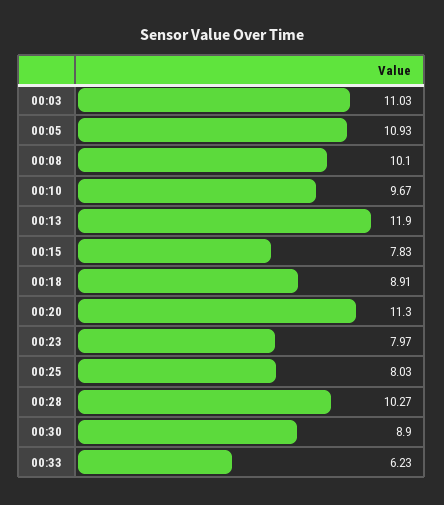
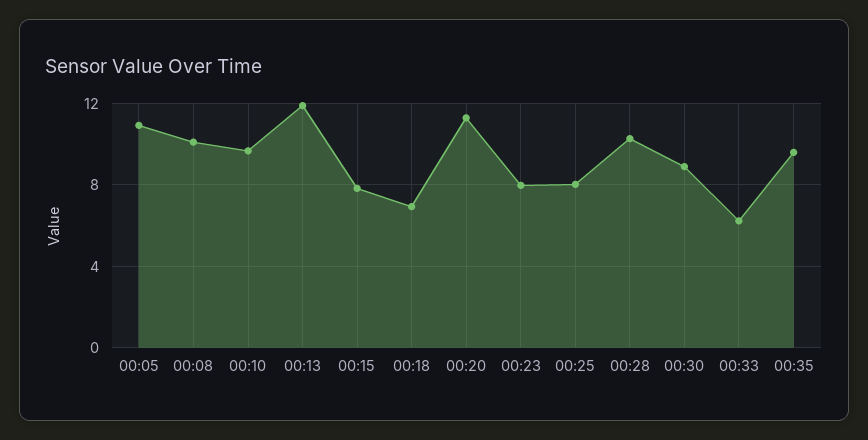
00:03: 11.03 -> none
00:18: 8.91 -> 7
00:35: none -> 9.5

